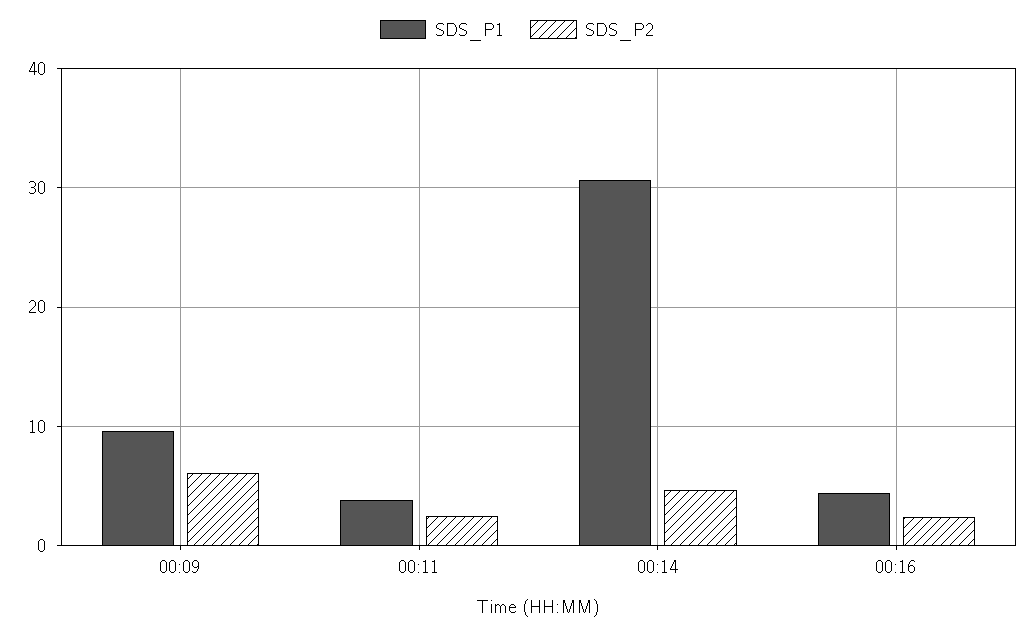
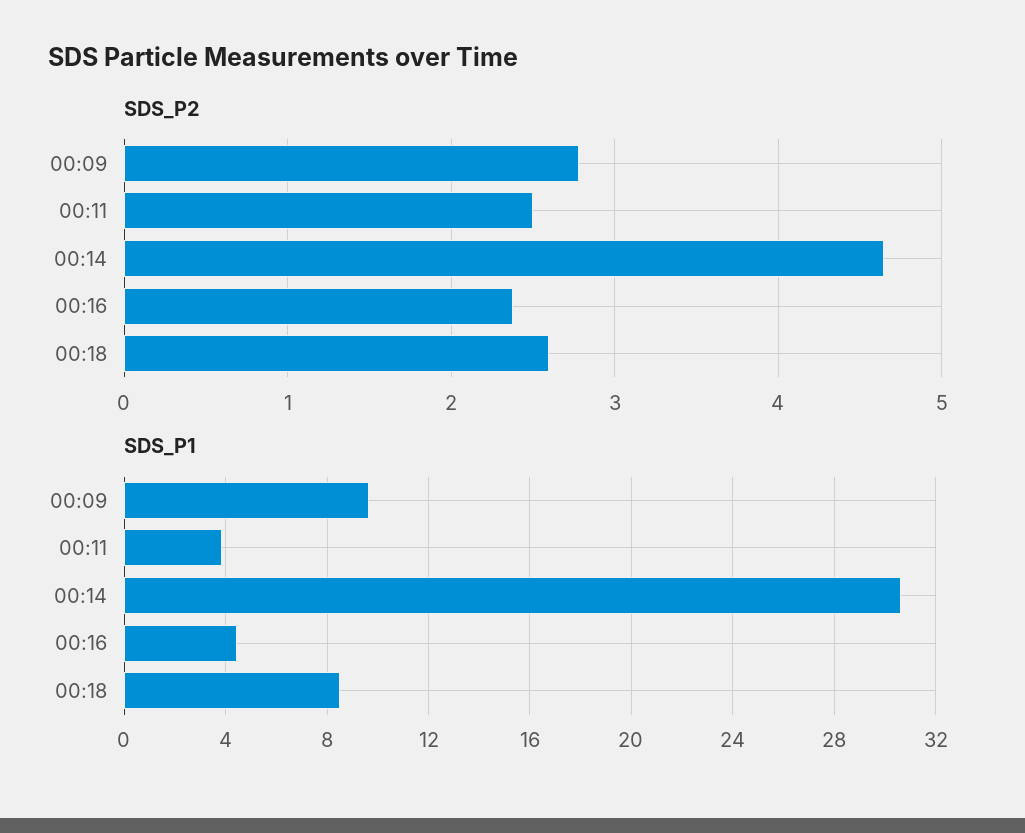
SDS_P2, 00:09: 6 -> 2.8
SDS_P2, 00:18: none -> 2.6
SDS_P1, 00:18: none -> 8.5

